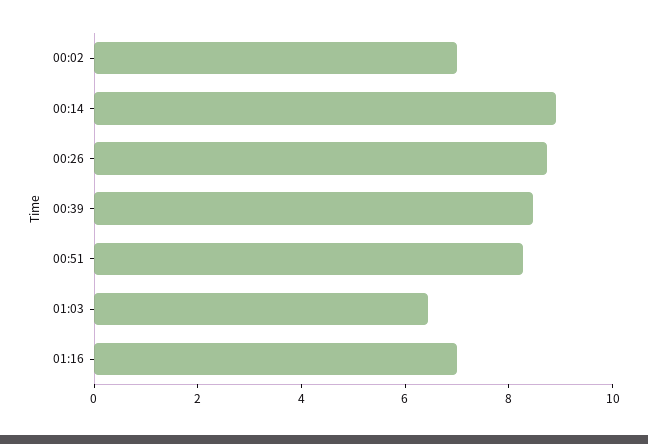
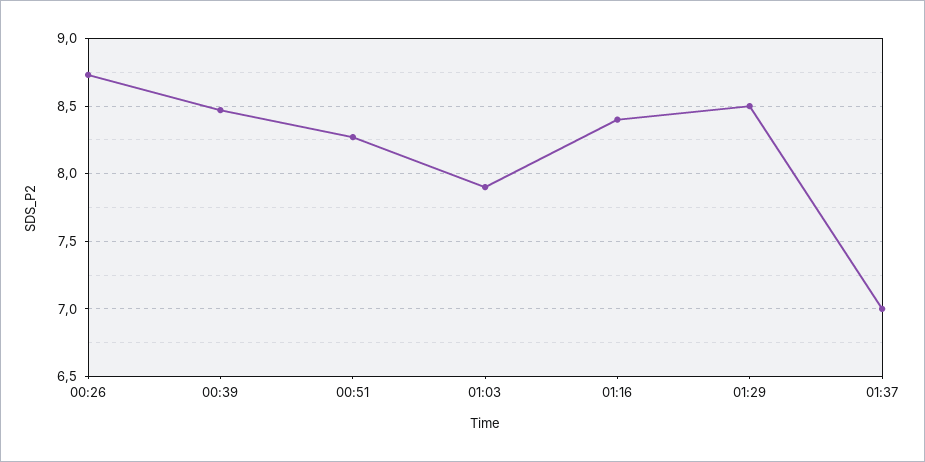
00:02: 7 -> none
00:14: 9 -> none
01:03: 6.5 -> 7.9
01:16: 7 -> 8.4
01:29: none -> 8.5
01:37: none -> 7

